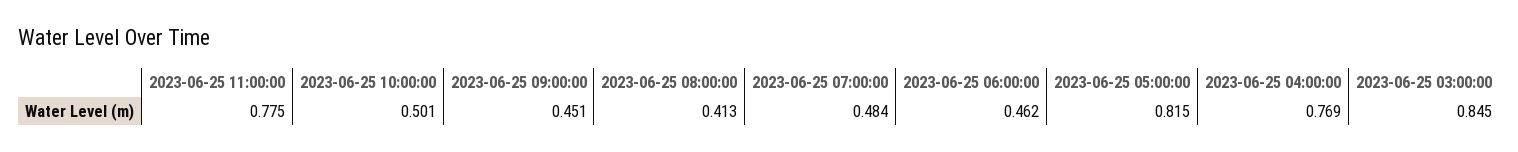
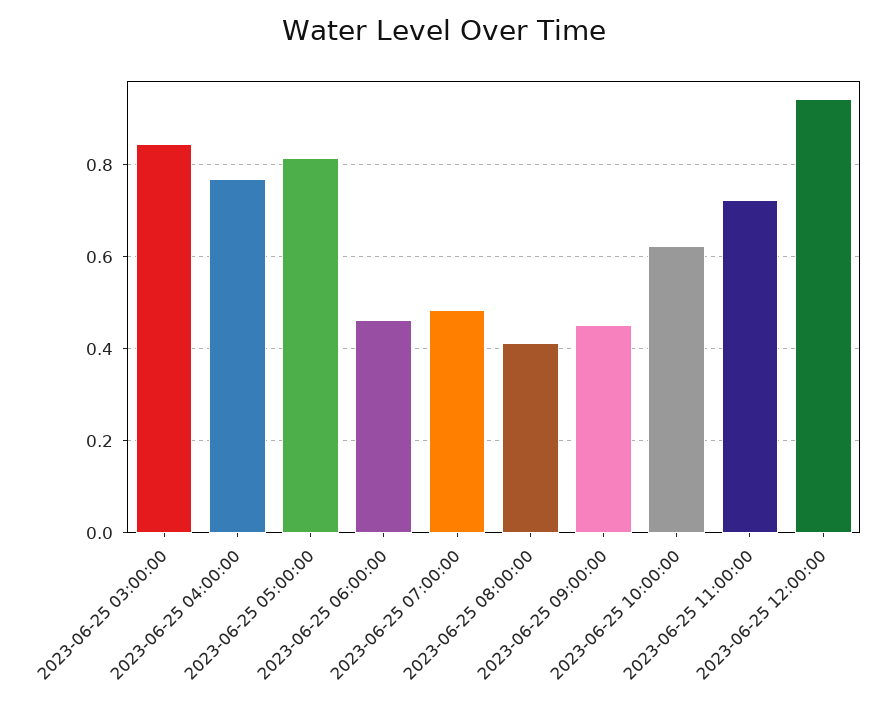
2023-06-25 11:00:00: 0.775 -> 0.72
2023-06-25 10:00:00: 0.501 -> 0.62
2023-06-25 12:00:00: none -> 0.94

